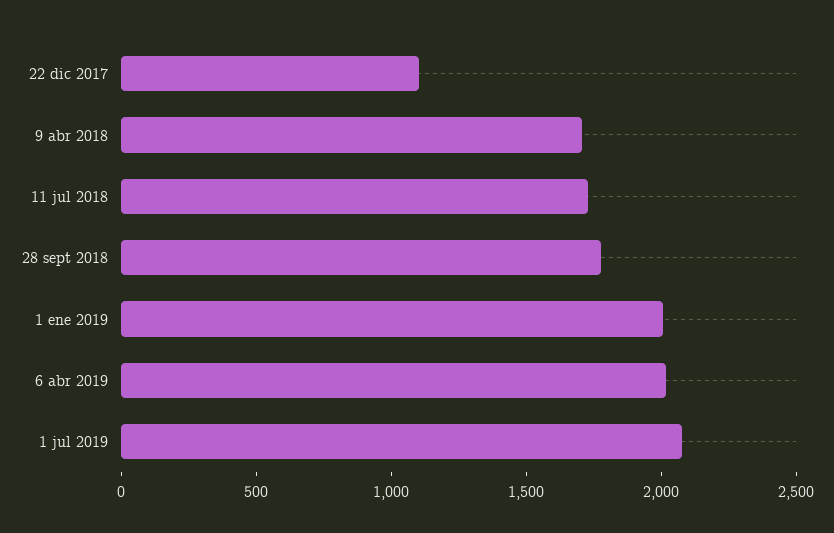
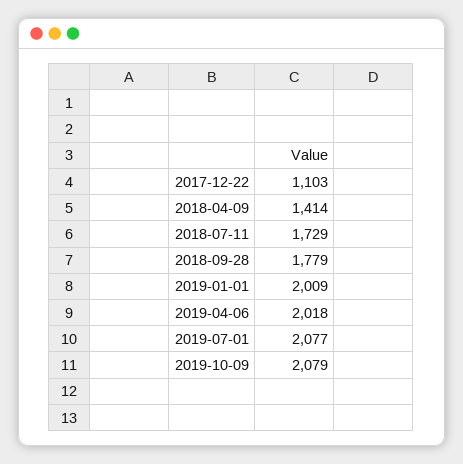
9 abr 2018: 1700 -> 1414
2019-10-09: none -> 2079

